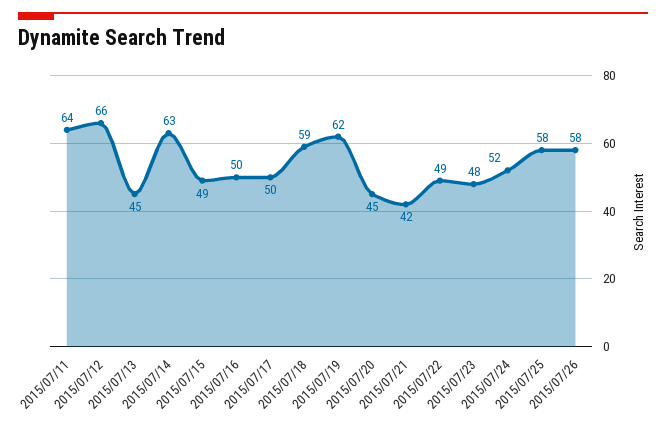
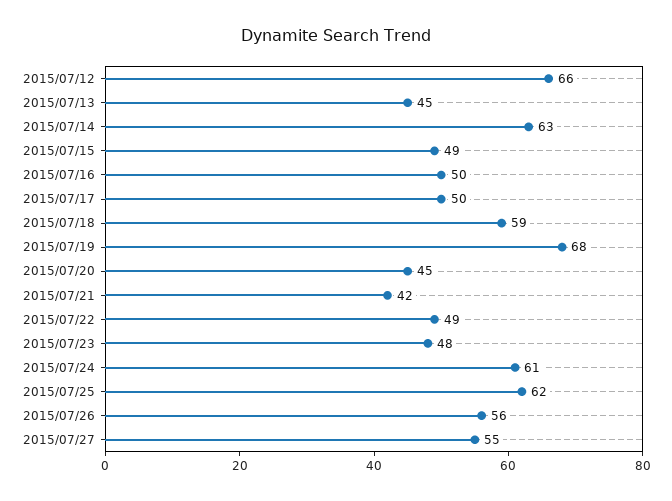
2015/07/11: 64 -> none
2015/07/19: 62 -> 68
2015/07/24: 52 -> 61
2015/07/25: 58 -> 62
2015/07/26: 58 -> 56
2015/07/27: none -> 55

